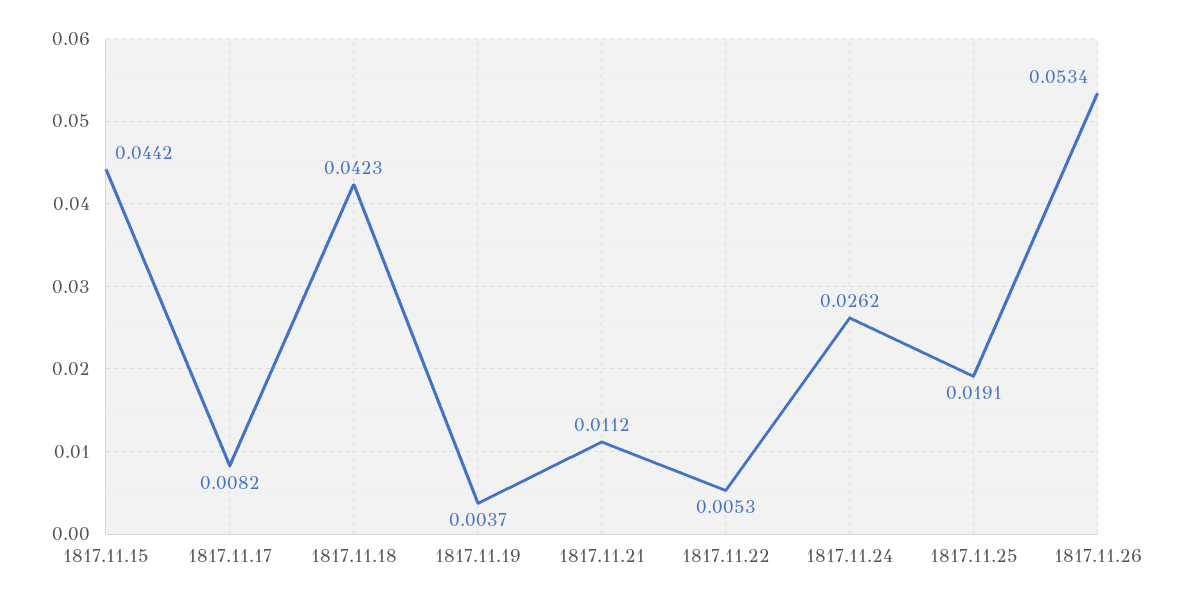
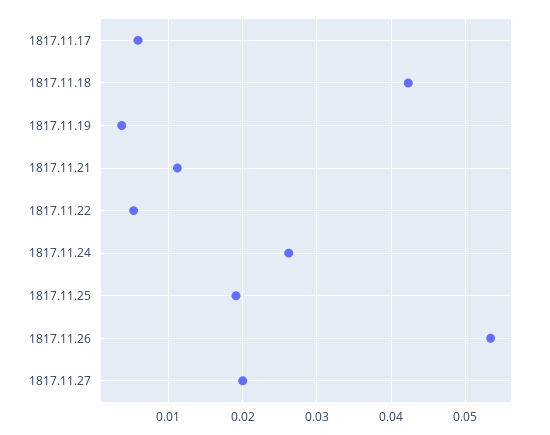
1817.11.15: 0.0442 -> none
1817.11.17: 0.0082 -> 0.006
1817.11.27: none -> 0.02

